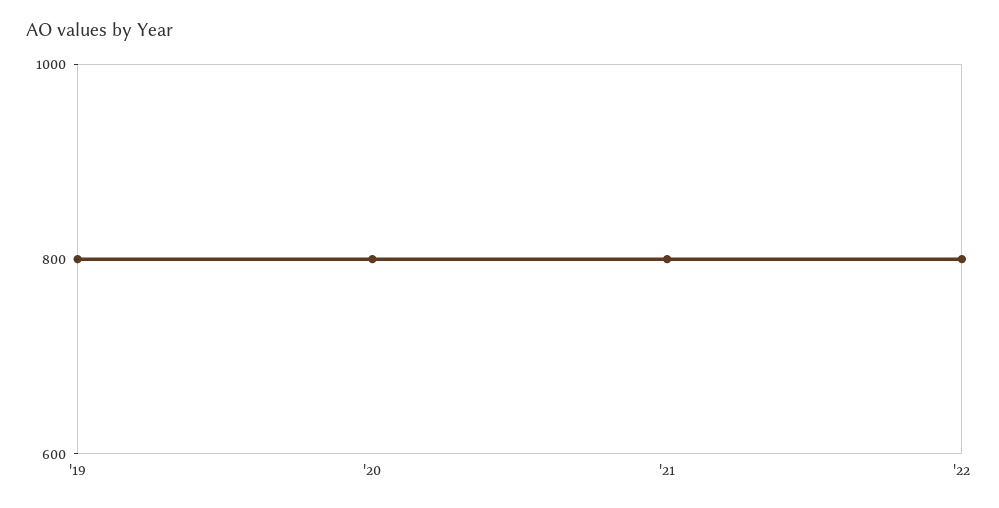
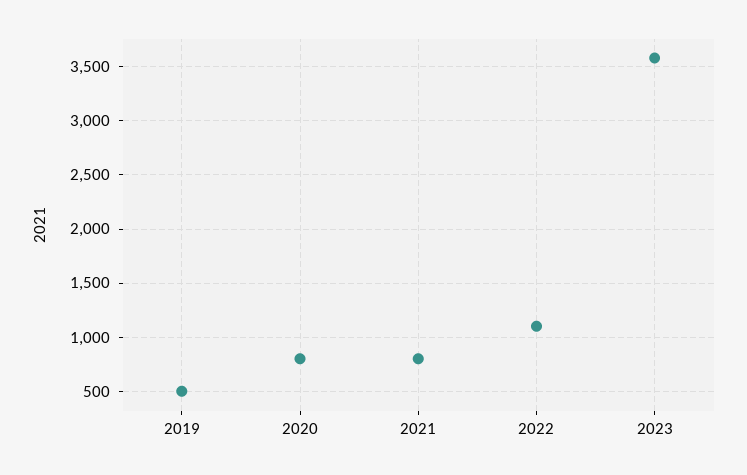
'19: 800 -> 500
'22: 800 -> 1100
2023: none -> 3600

